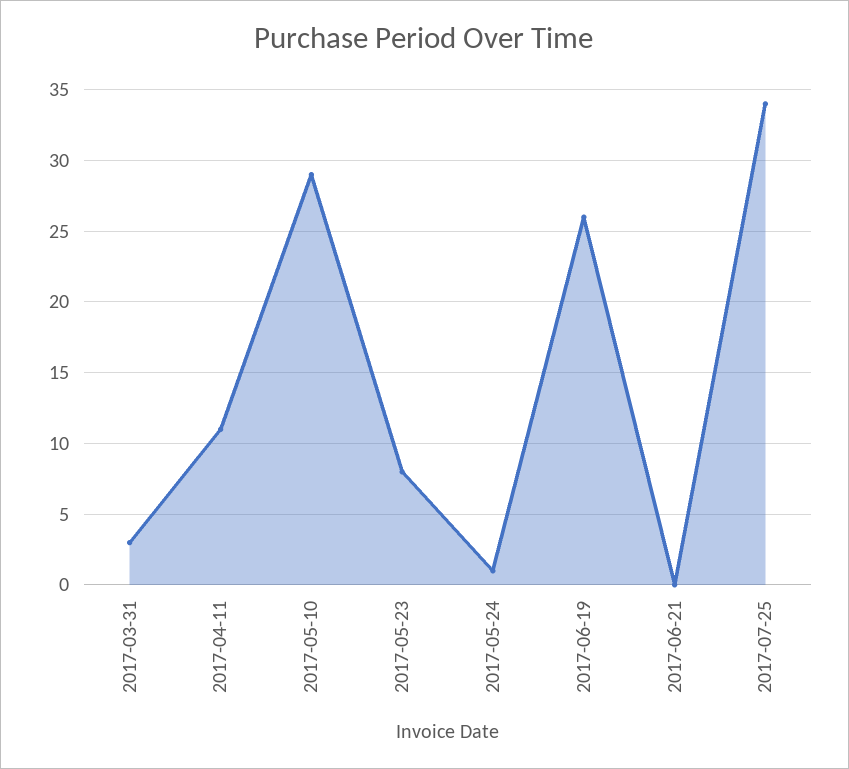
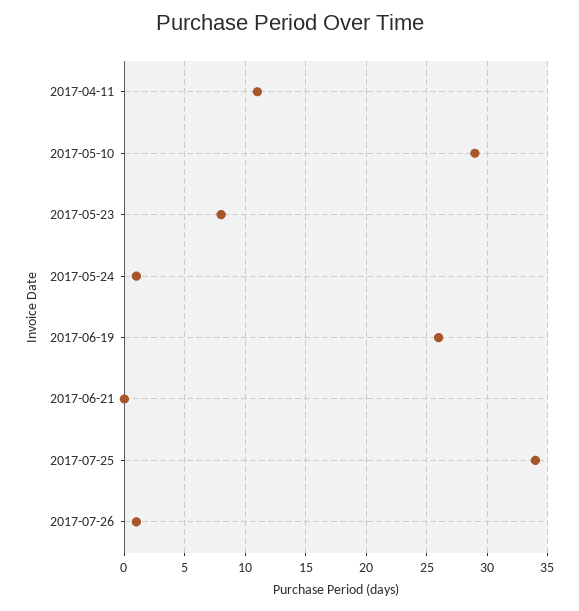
2017-03-31: 3 -> none
2017-07-26: none -> 1

